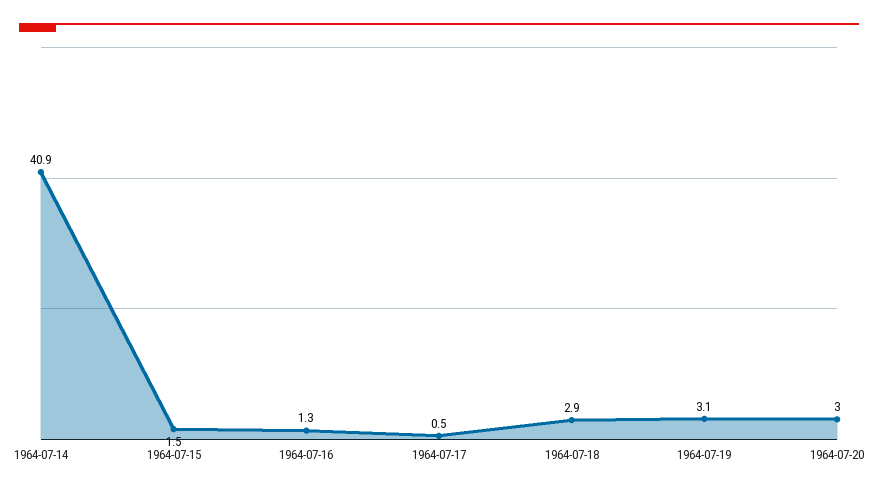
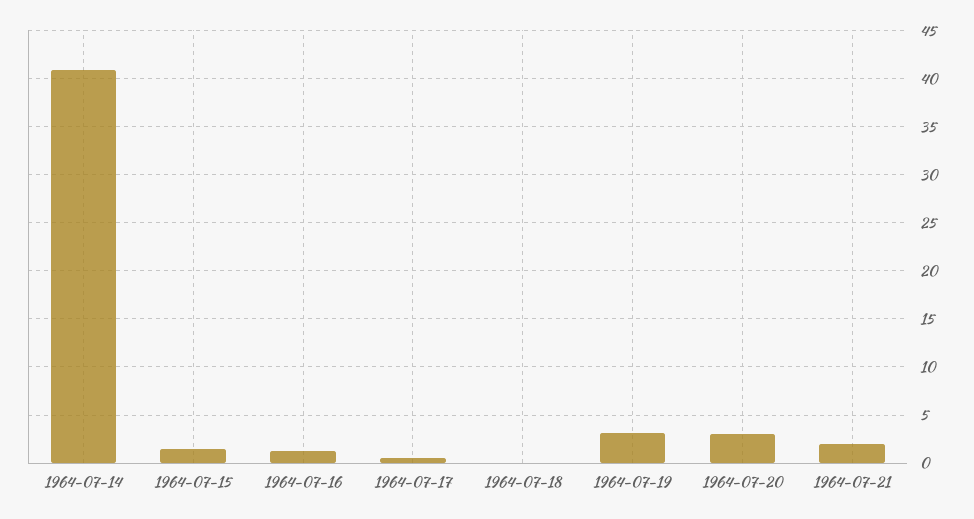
1964-07-18: 2.9 -> 0
1964-07-21: none -> 2

